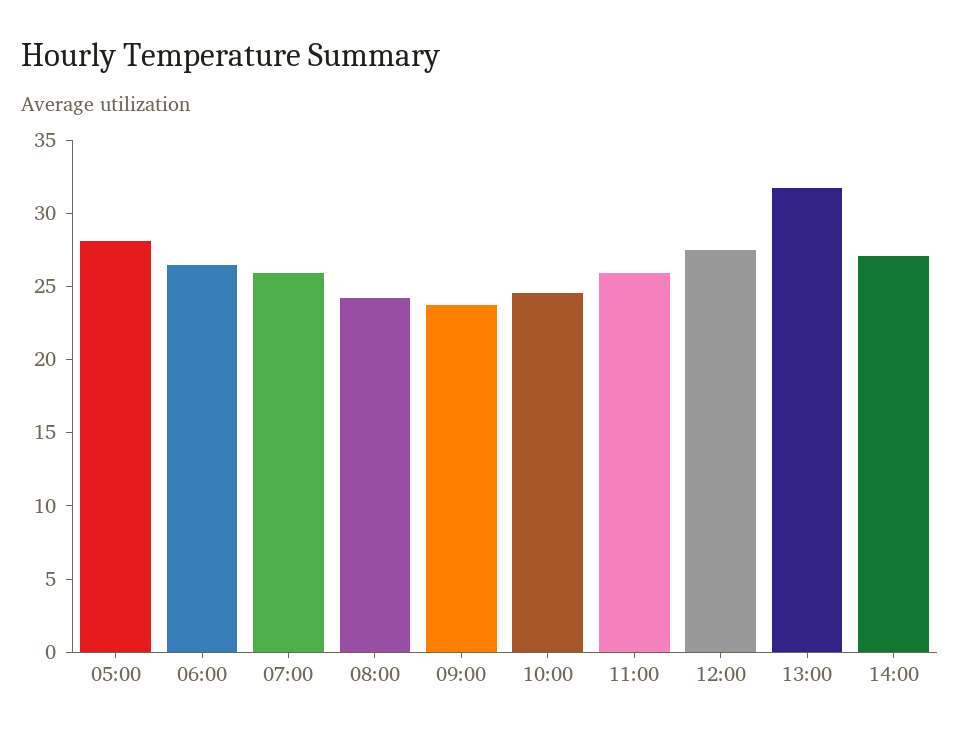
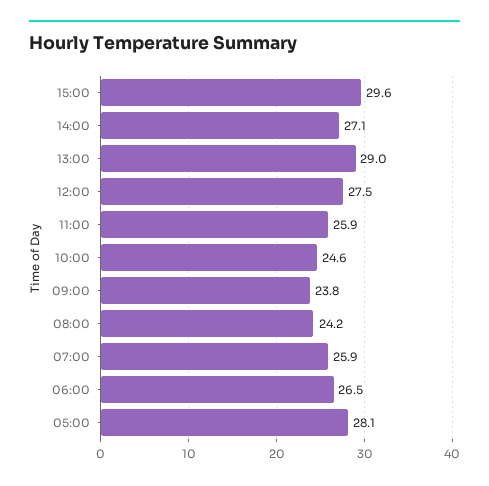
13:00: 32 -> 29
15:00: none -> 29.6

